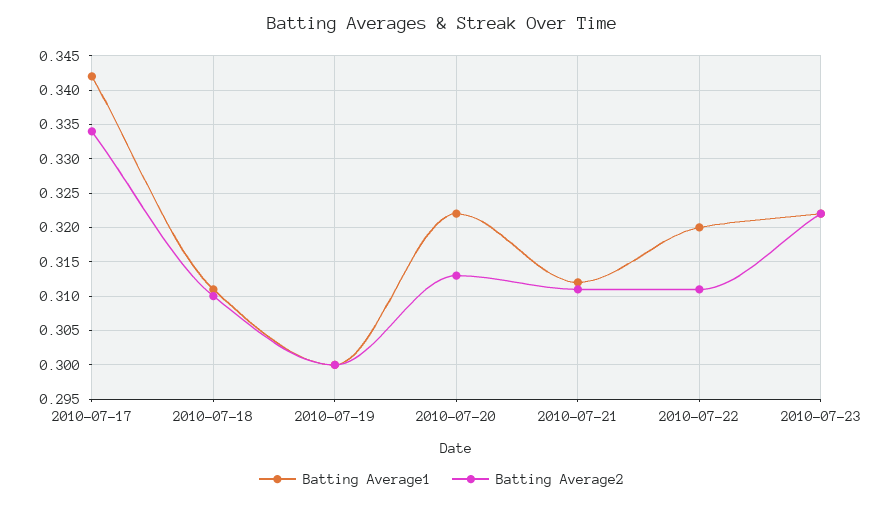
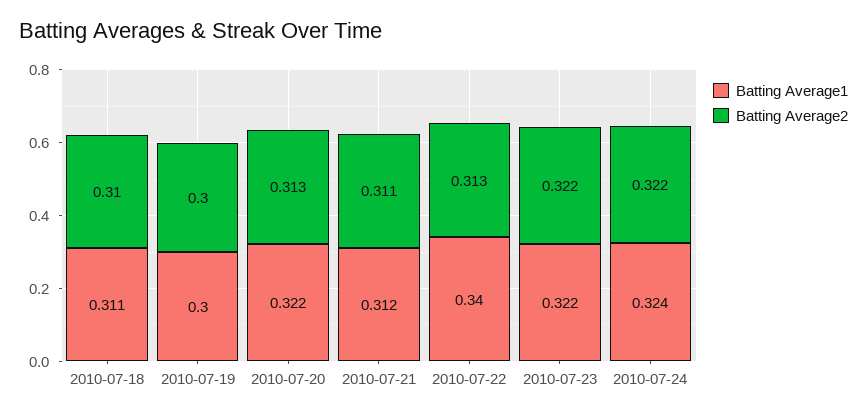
Batting Average1, 2010-07-17: 0.342 -> none
Batting Average2, 2010-07-17: 0.334 -> none
Batting Average1, 2010-07-22: 0.32 -> 0.34
Batting Average2, 2010-07-22: 0.311 -> 0.313
Batting Average1, 2010-07-24: none -> 0.324
Batting Average2, 2010-07-24: none -> 0.322

